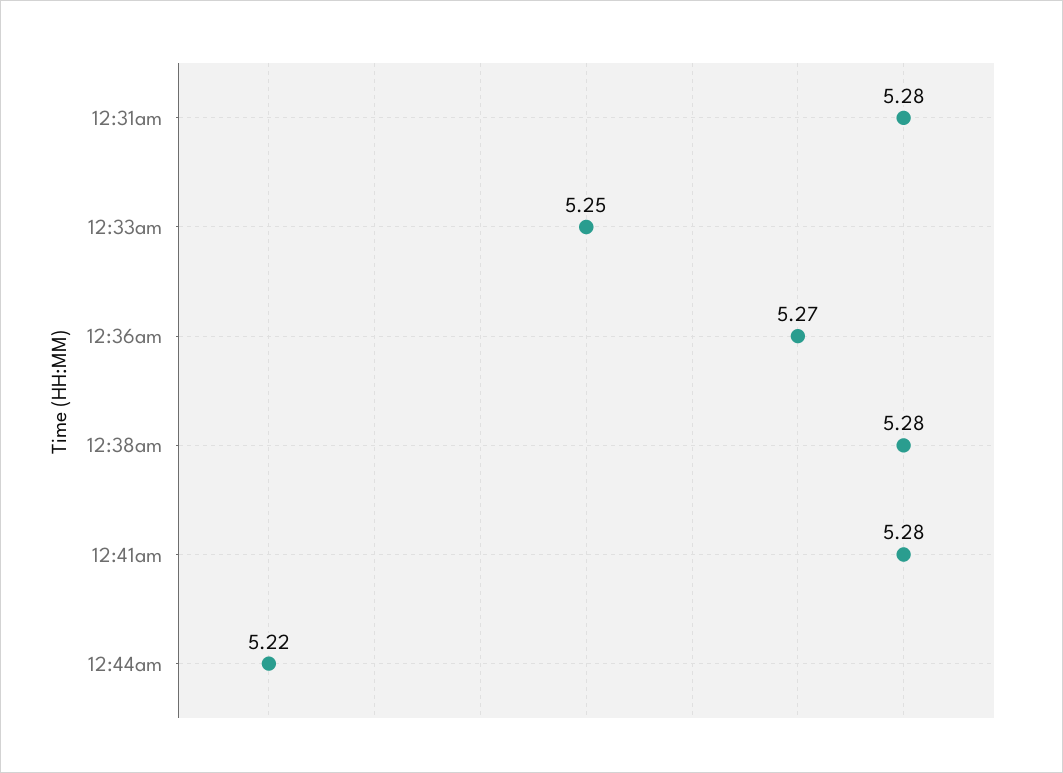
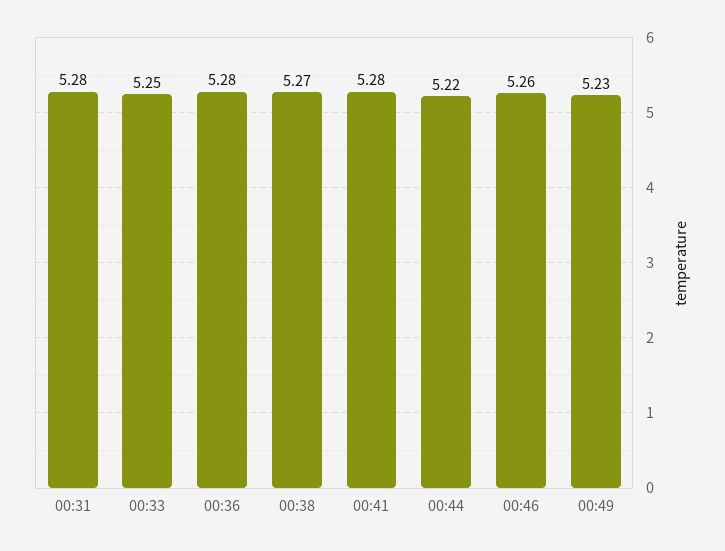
12:36am: 5.27 -> 5.28
12:38am: 5.28 -> 5.27
00:46: none -> 5.26
00:49: none -> 5.23

